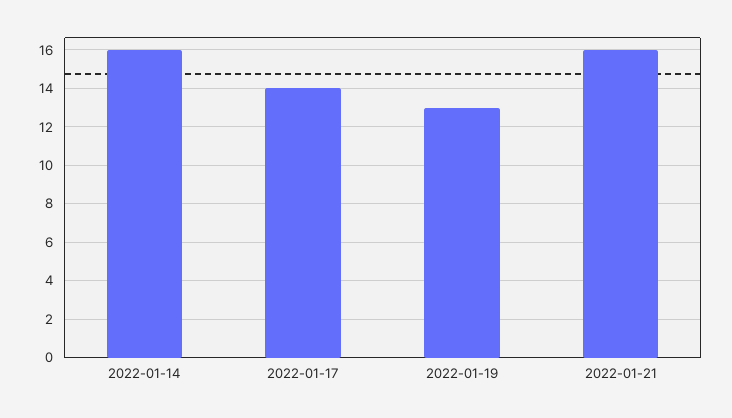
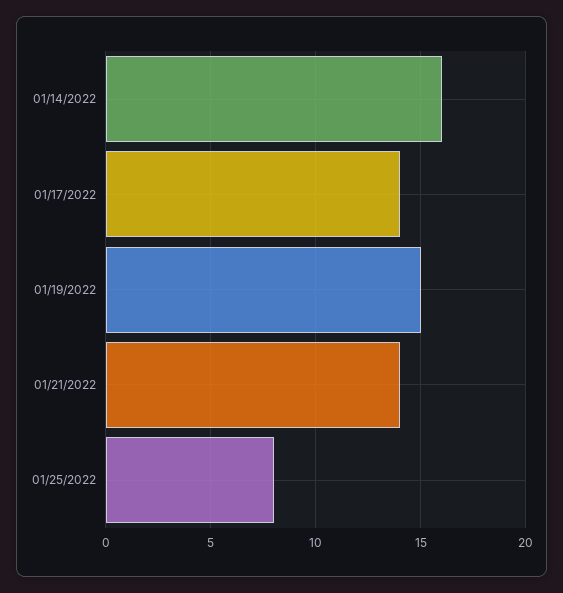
2022-01-19: 13 -> 15
2022-01-21: 16 -> 14
01/25/2022: none -> 8

